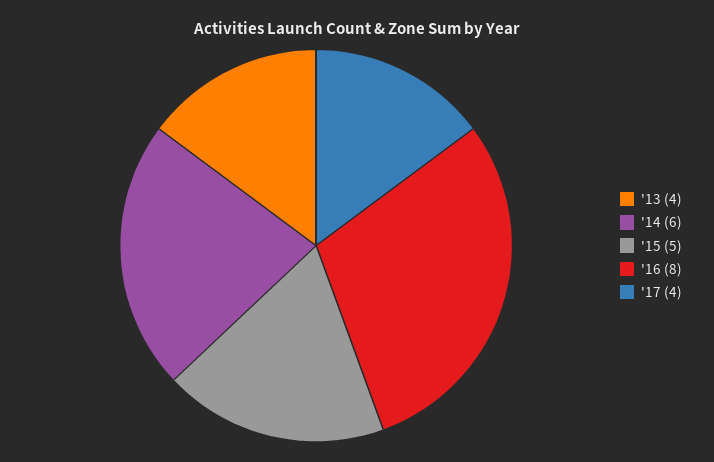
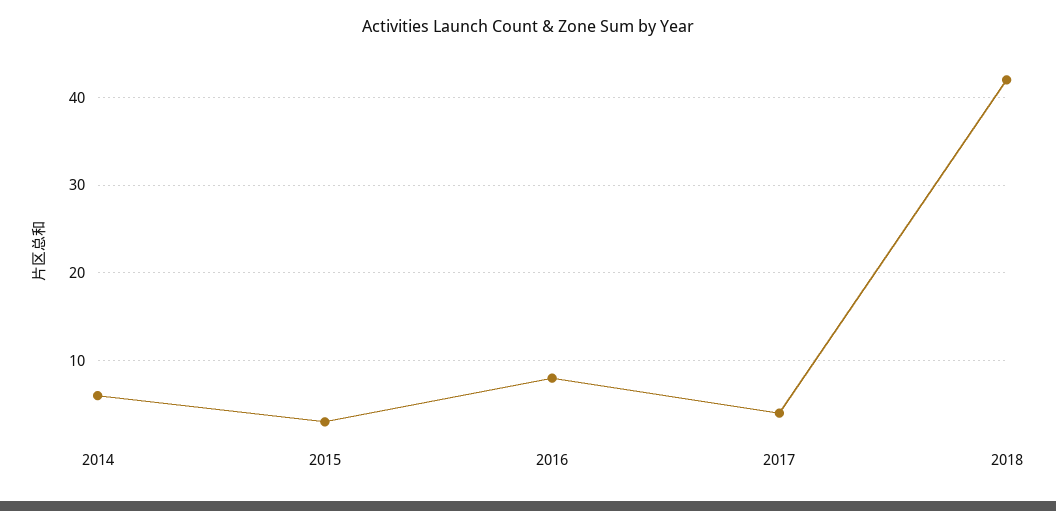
'13: 4 -> none
'15: 5 -> 3
2018: none -> 42

